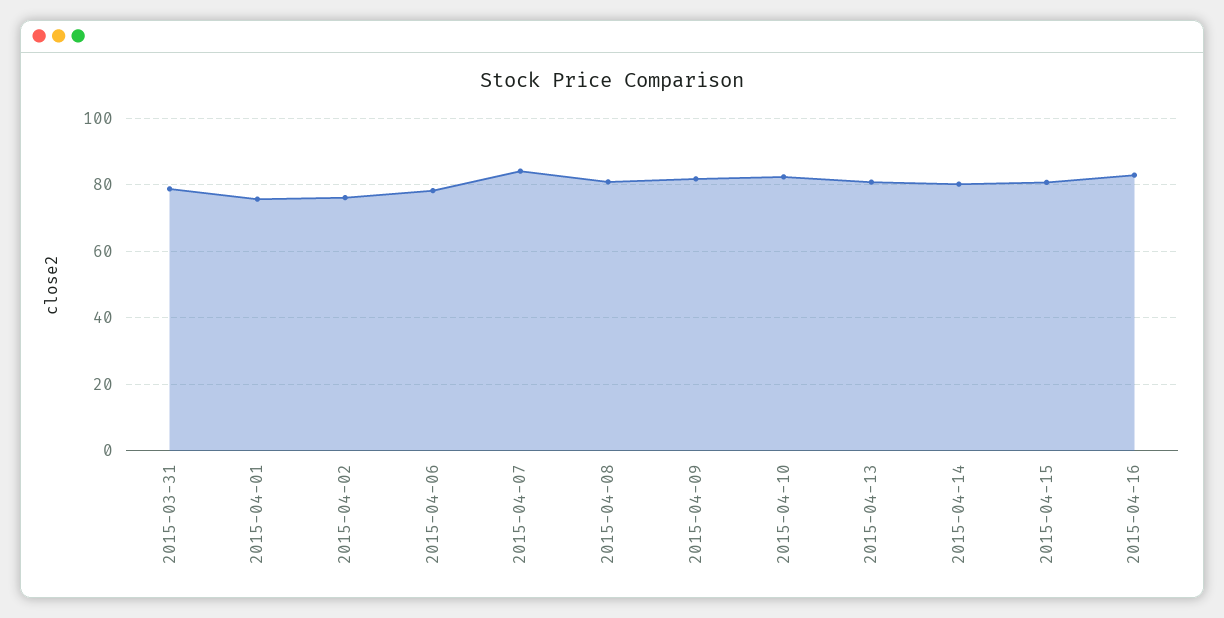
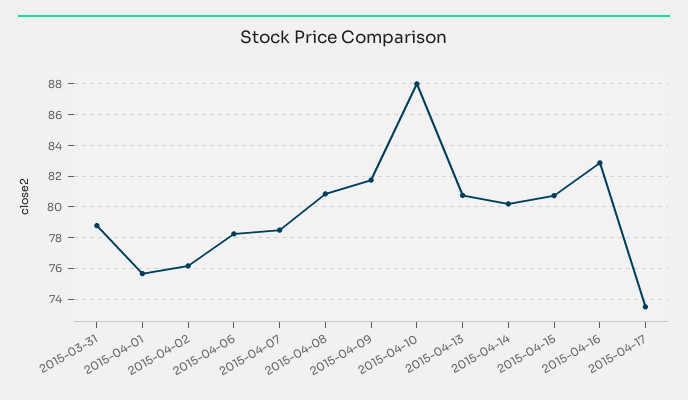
2015-04-07: 84 -> 78.5
2015-04-10: 82 -> 88
2015-04-17: none -> 73.5

